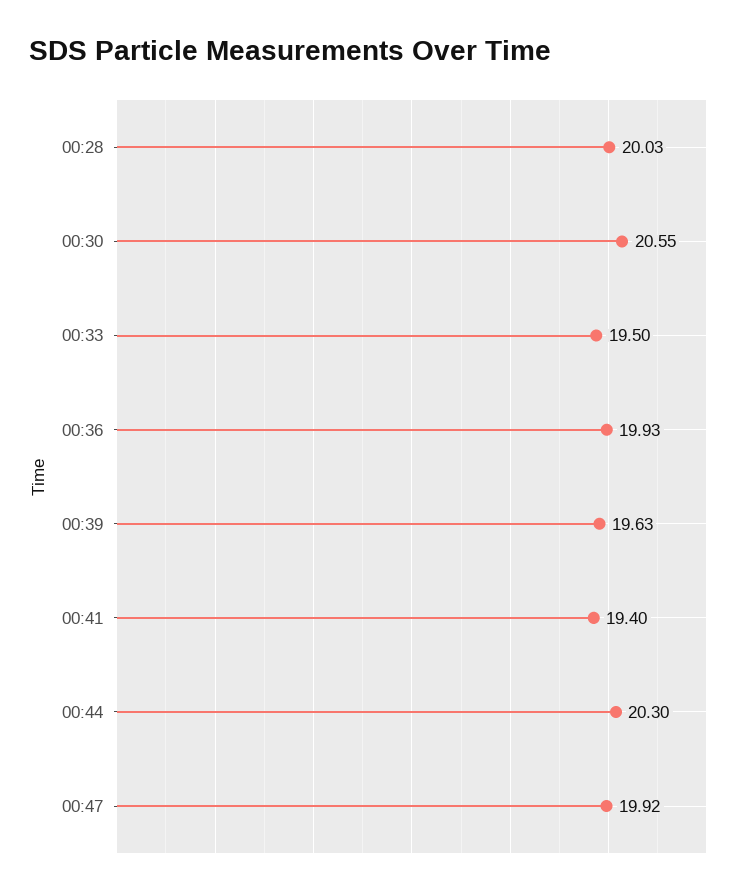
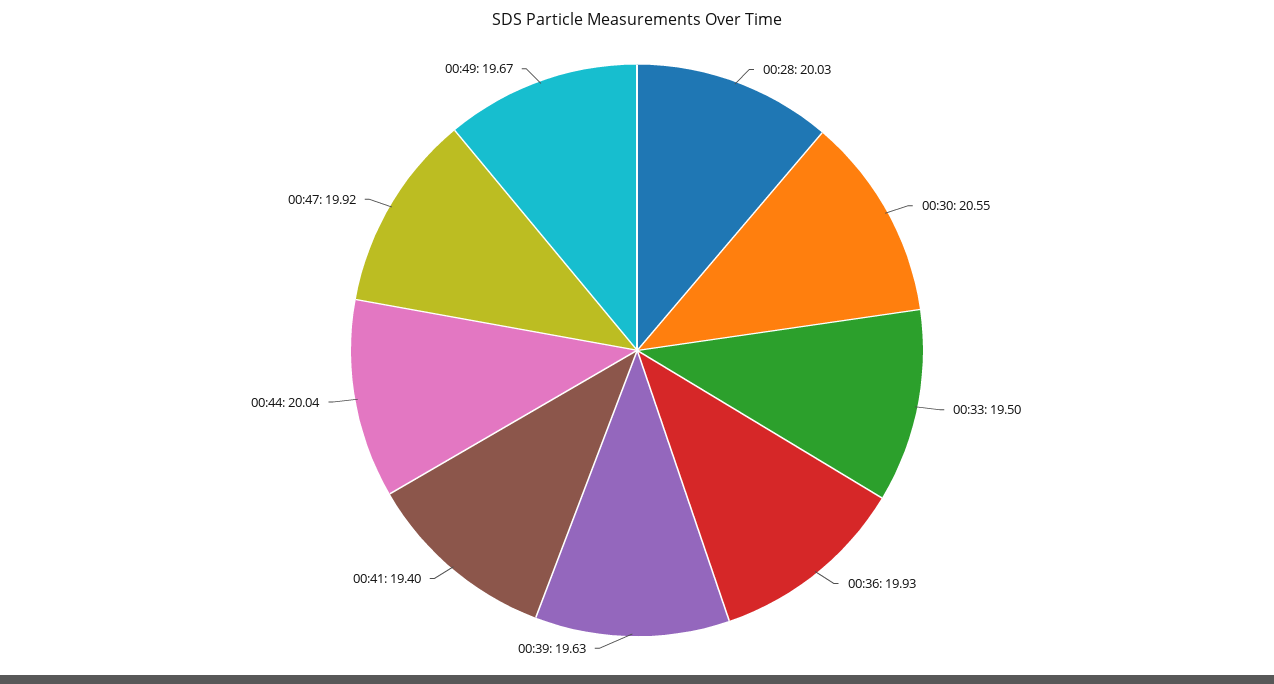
00:44: 20.3 -> 20.04
00:49: none -> 19.67

